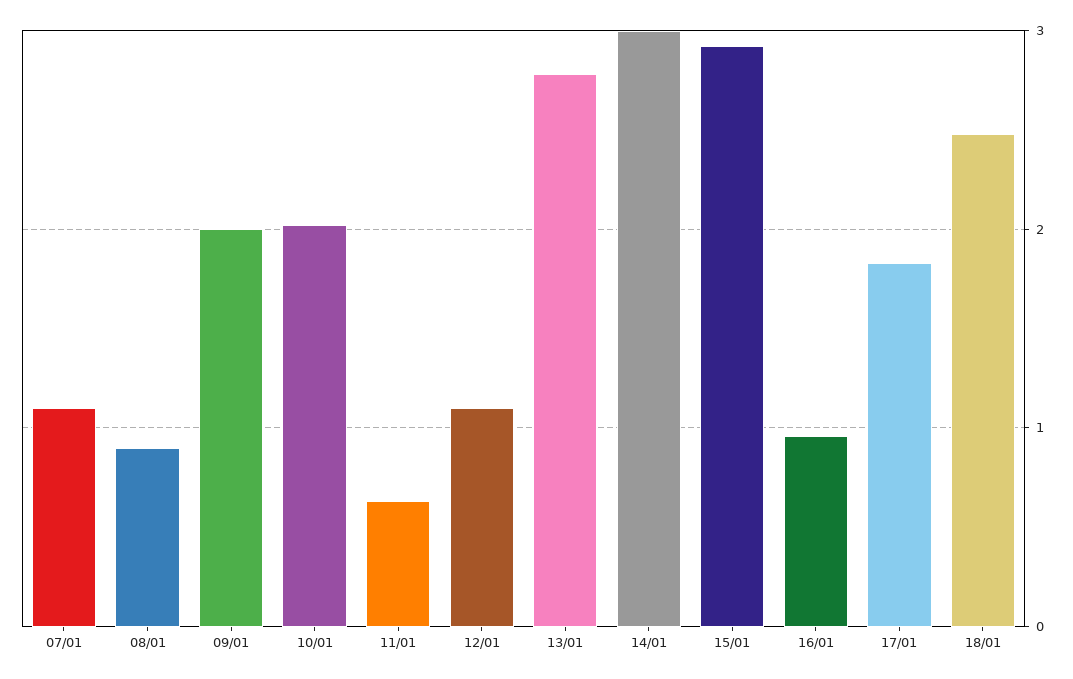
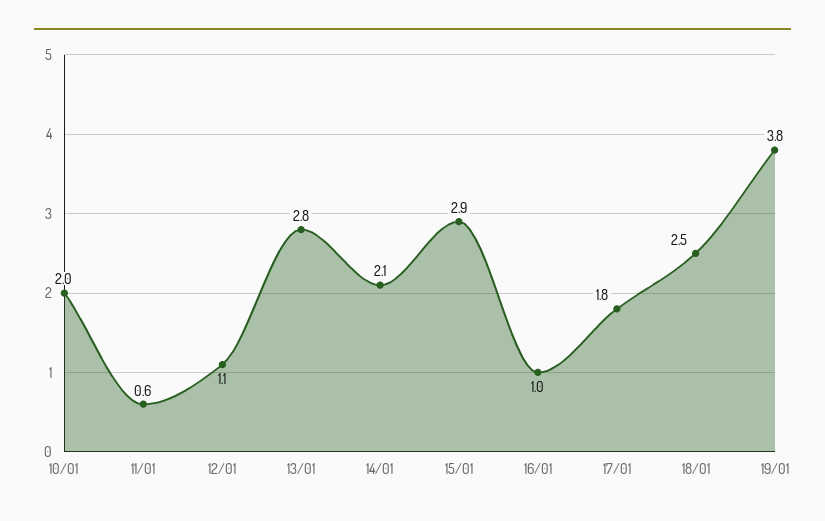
07/01: 1.1 -> none
08/01: 0.9 -> none
09/01: 2 -> none
14/01: 3 -> 2.1
19/01: none -> 3.8

